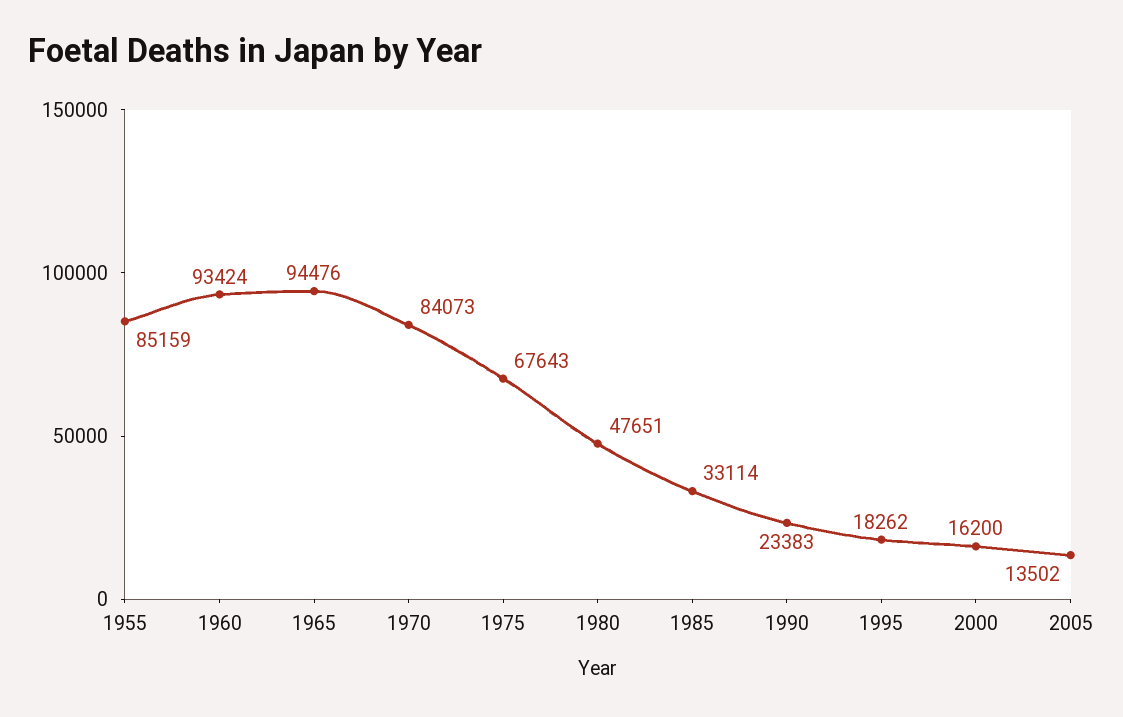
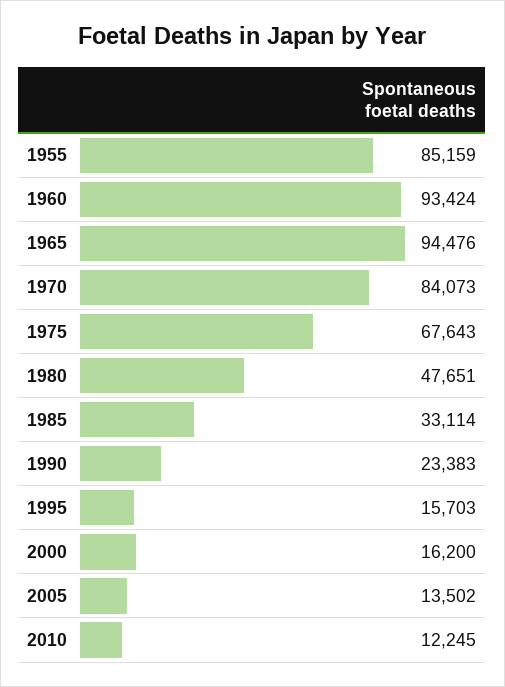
1995: 18262 -> 15703
2010: none -> 12245

